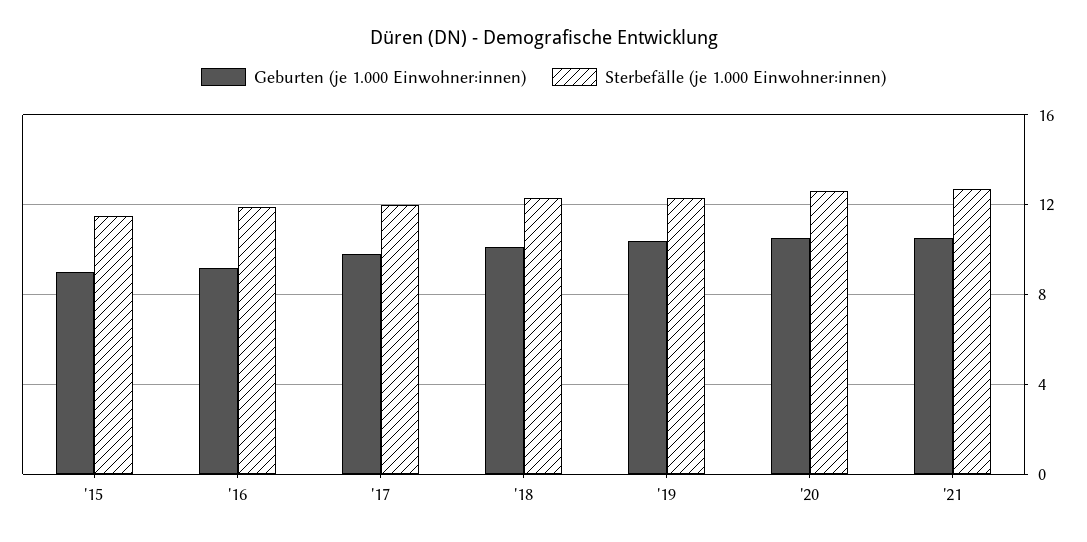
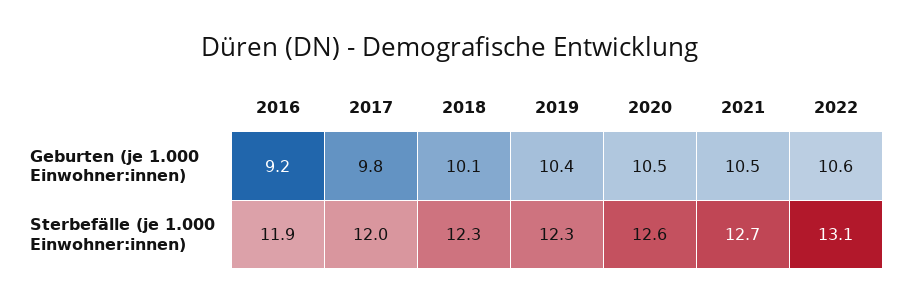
Geburten (je 1.000 Einwohner:innen), '15: 9 -> none
Sterbefälle (je 1.000 Einwohner:innen), '15: 11.5 -> none
Geburten (je 1.000 Einwohner:innen), 2022: none -> 10.6
Sterbefälle (je 1.000 Einwohner:innen), 2022: none -> 13.1

